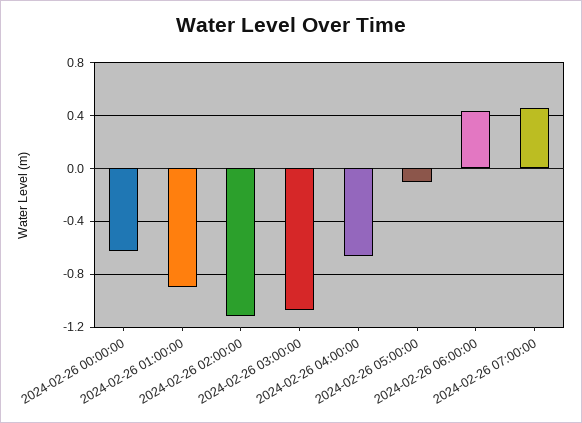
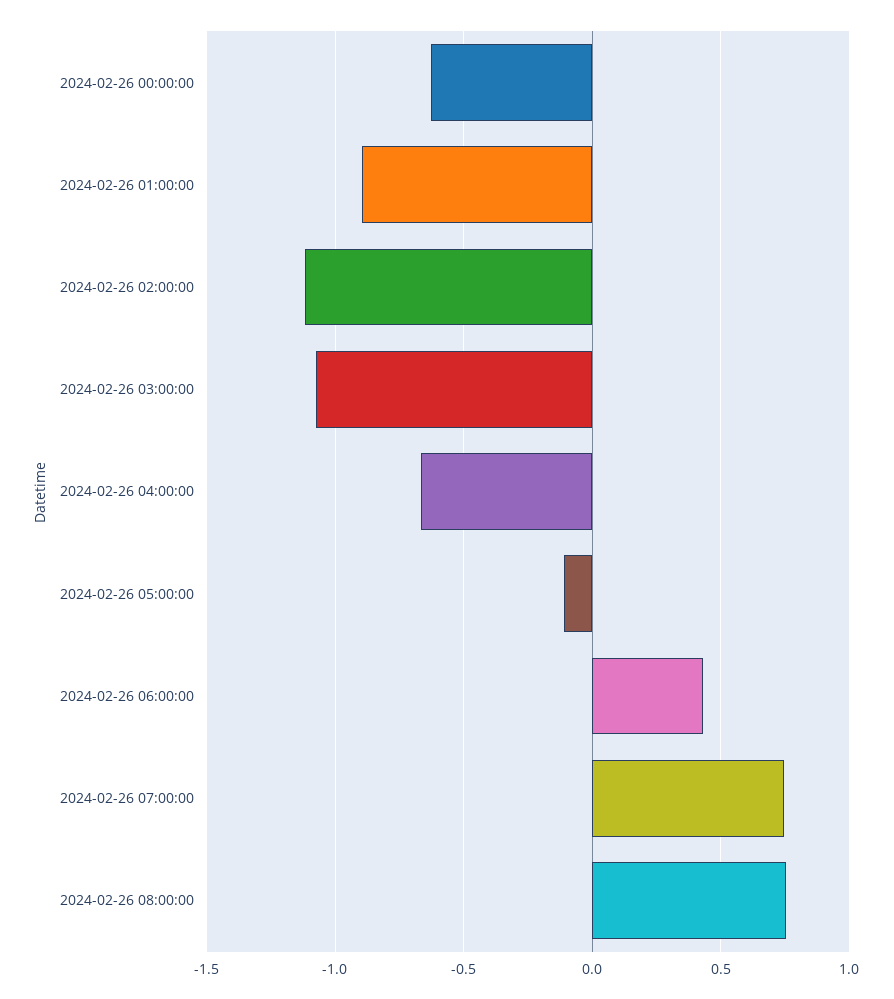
2024-02-26 07:00:00: 0.45 -> 0.75
2024-02-26 08:00:00: none -> 0.75

